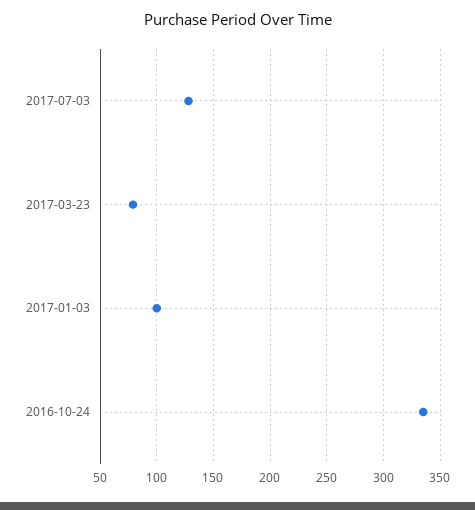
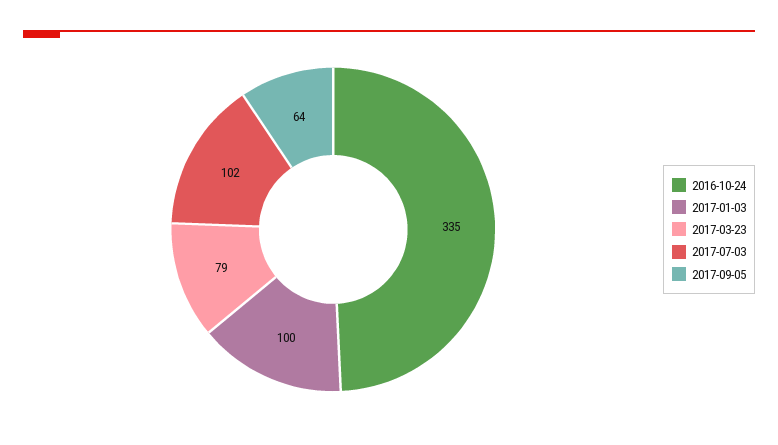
2017-07-03: 130 -> 102
2017-09-05: none -> 64

